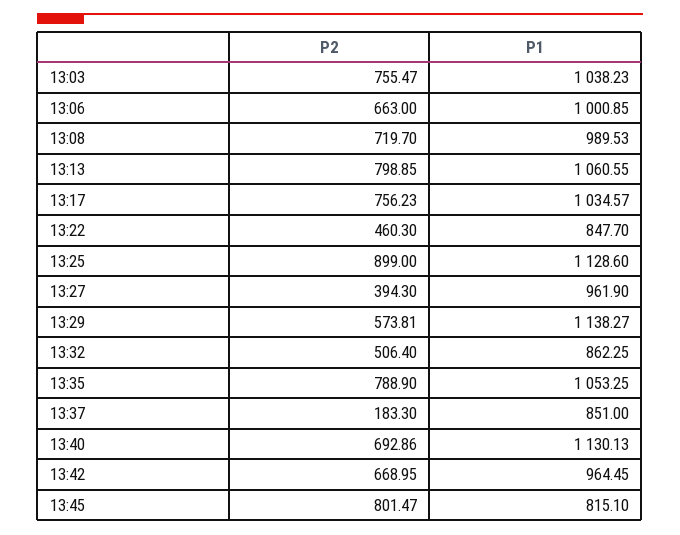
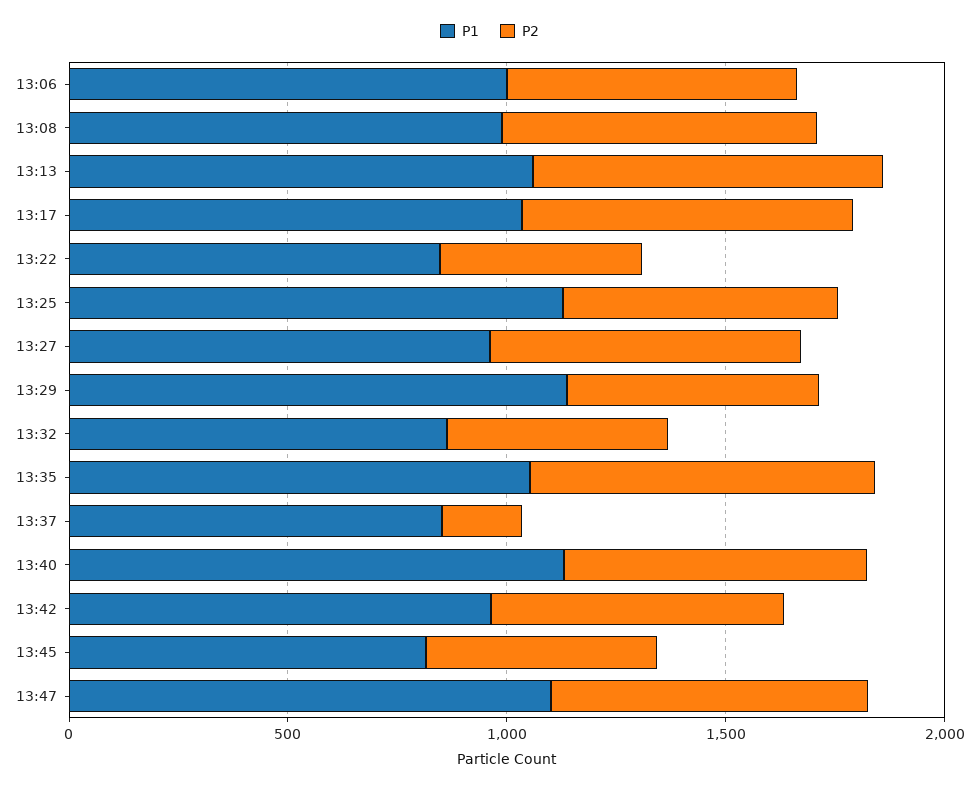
P2, 13:03: 755.47 -> none
P1, 13:03: 1038.23 -> none
P2, 13:25: 899 -> 600
P2, 13:27: 394.3 -> 700
P2, 13:45: 801.47 -> 500
P1, 13:47: none -> 1100
P2, 13:47: none -> 700

